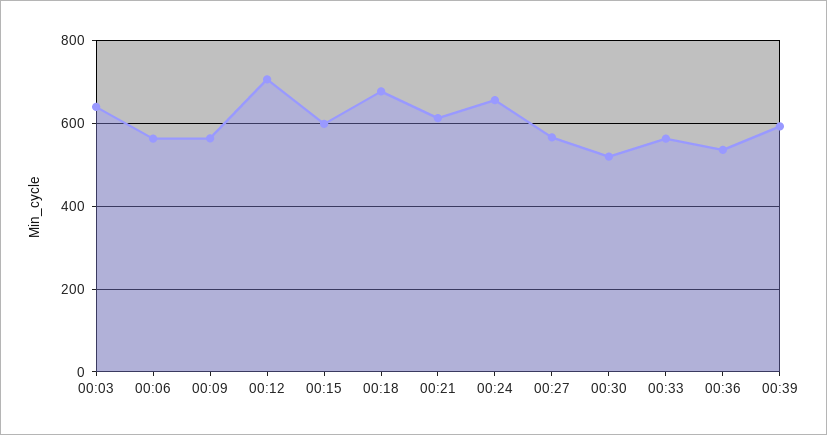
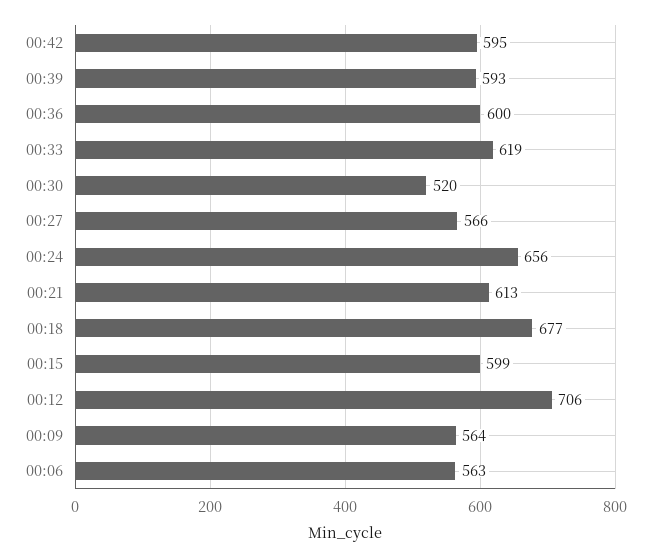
00:03: 640 -> none
00:33: 560 -> 619
00:36: 540 -> 600
00:42: none -> 595

